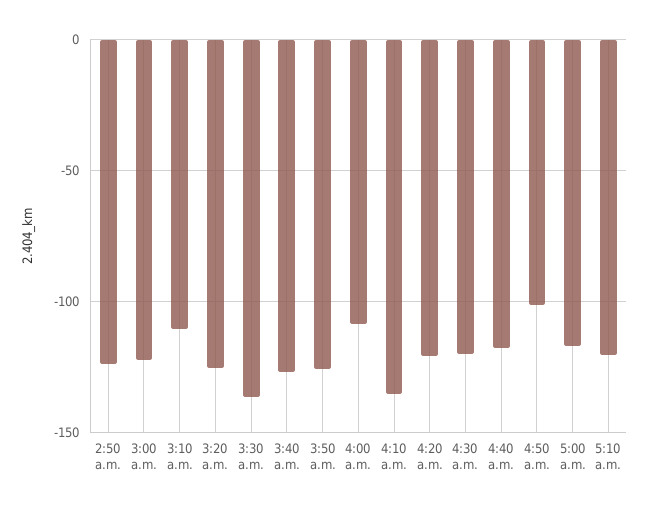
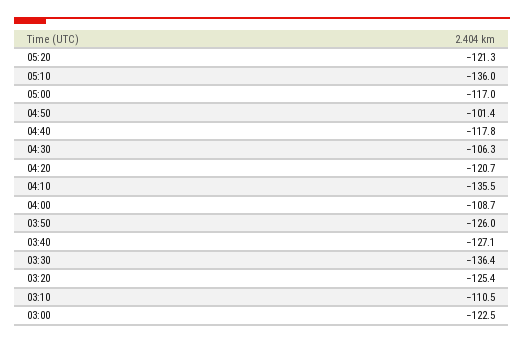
2:50 a.m.: -125 -> none
4:30 a.m.: -120 -> -106.3
5:10 a.m.: -120 -> -136
05:20: none -> -121.3

